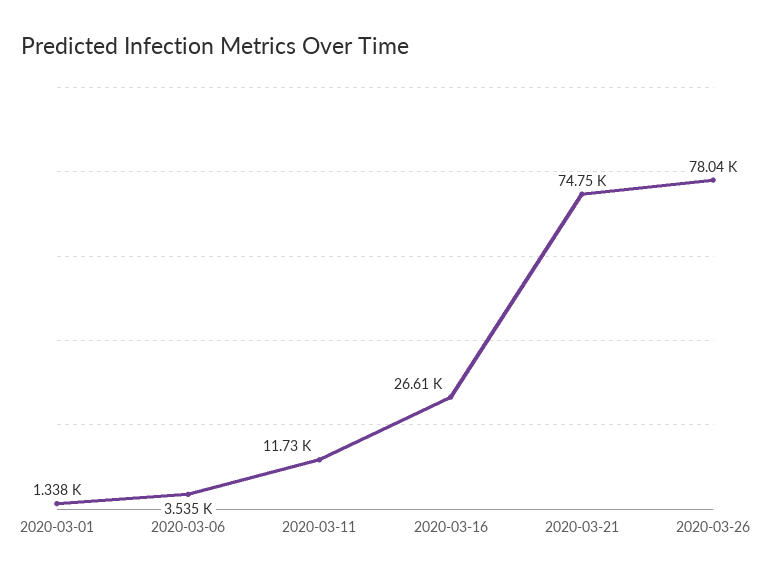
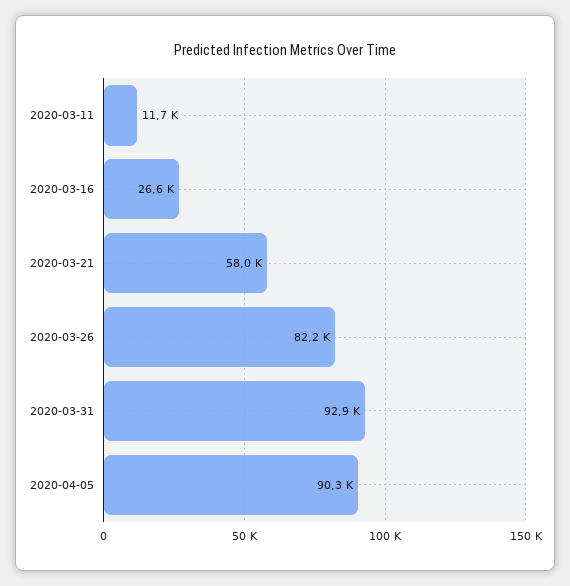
2020-03-01: 1338 -> none
2020-03-06: 3535 -> none
2020-03-21: 74750 -> 58000
2020-03-26: 78040 -> 82200
2020-03-31: none -> 92900
2020-04-05: none -> 90300

